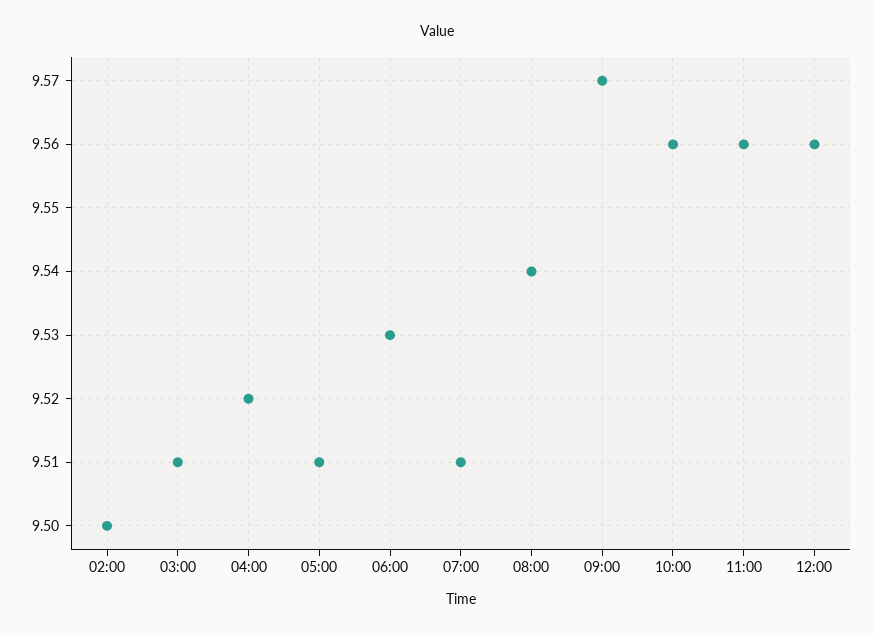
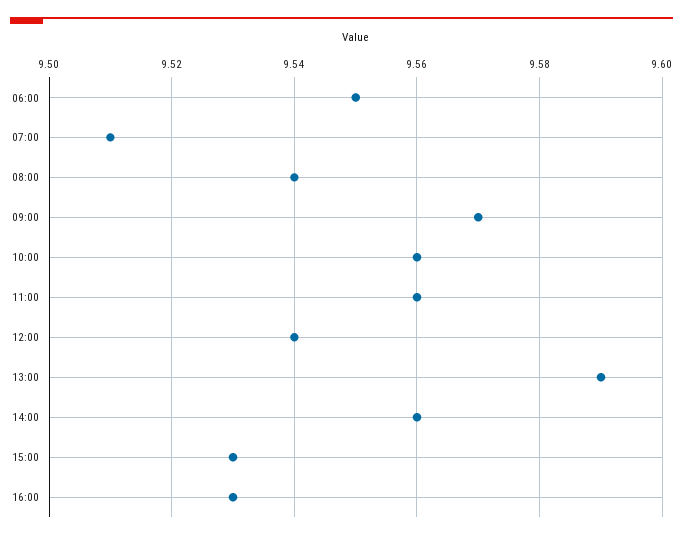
02:00: 9.5 -> none
03:00: 9.51 -> none
04:00: 9.52 -> none
05:00: 9.51 -> none
06:00: 9.53 -> 9.55
12:00: 9.56 -> 9.54
13:00: none -> 9.59
14:00: none -> 9.56
15:00: none -> 9.53
16:00: none -> 9.53

